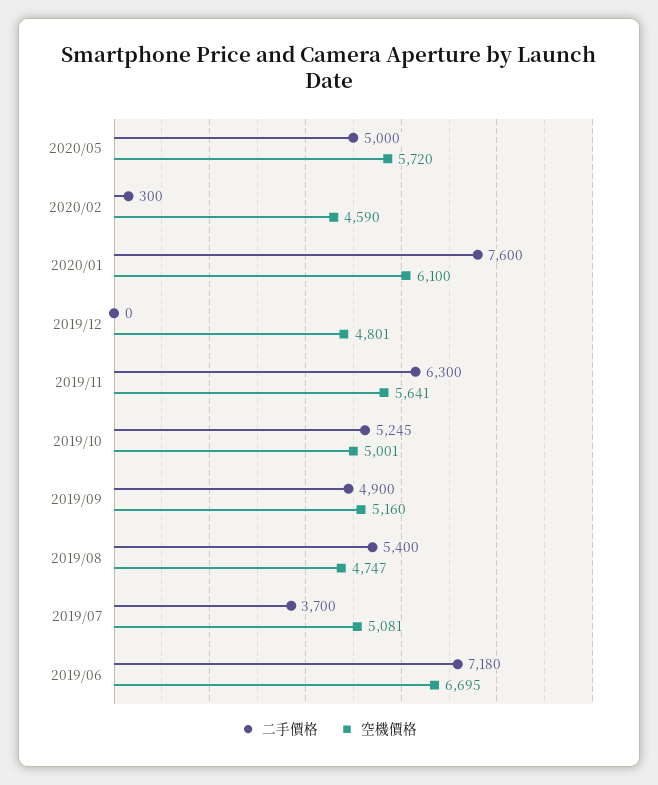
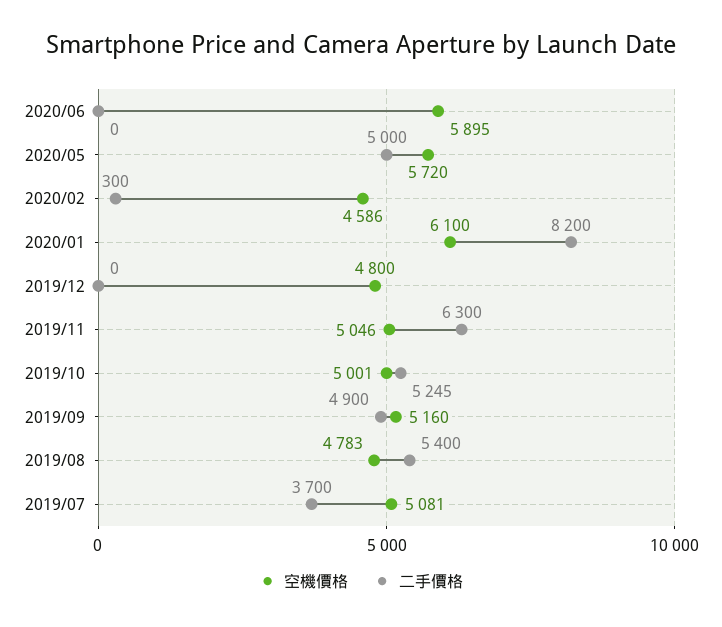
空機價格, 2020/02: 4590 -> 4586
二手價格, 2020/01: 7600 -> 8200
空機價格, 2019/12: 4801 -> 4800
空機價格, 2019/11: 5641 -> 5046
空機價格, 2019/08: 4747 -> 4783
二手價格, 2019/06: 7180 -> none
空機價格, 2019/06: 6695 -> none
空機價格, 2020/06: none -> 5895
二手價格, 2020/06: none -> 0

